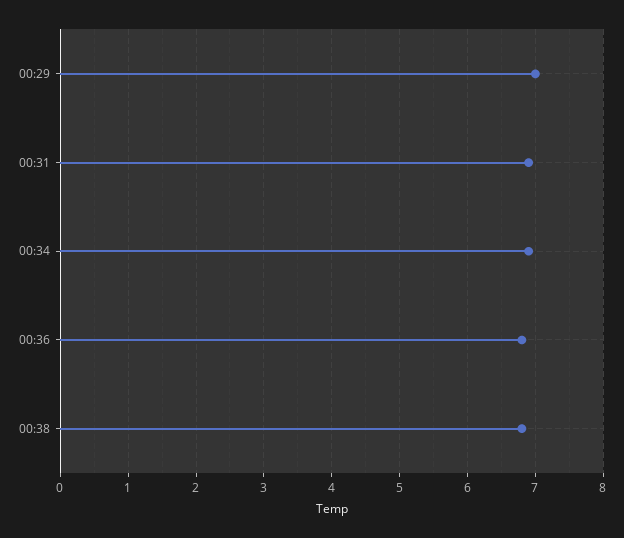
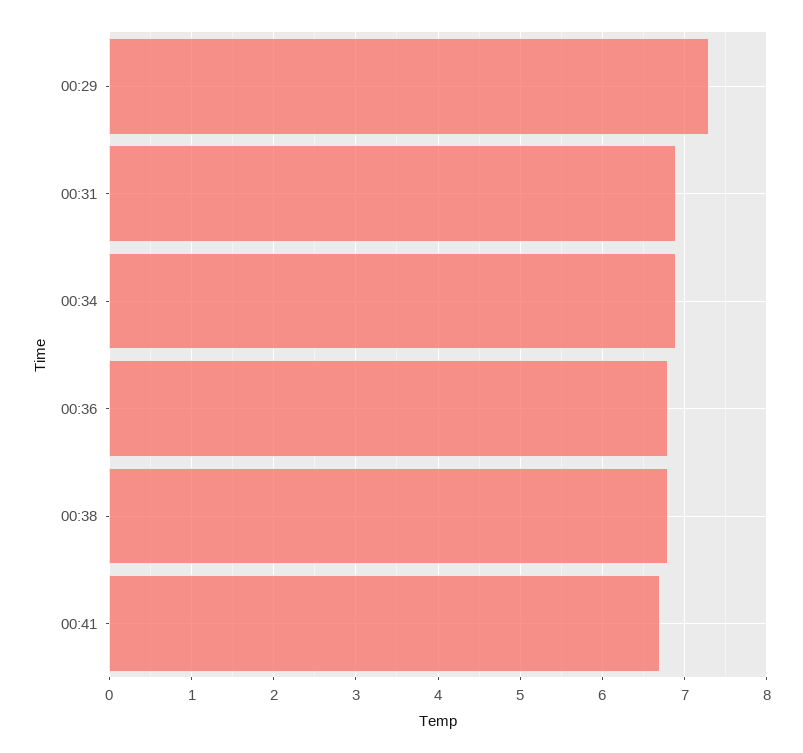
00:29: 7 -> 7.3
00:41: none -> 6.7

